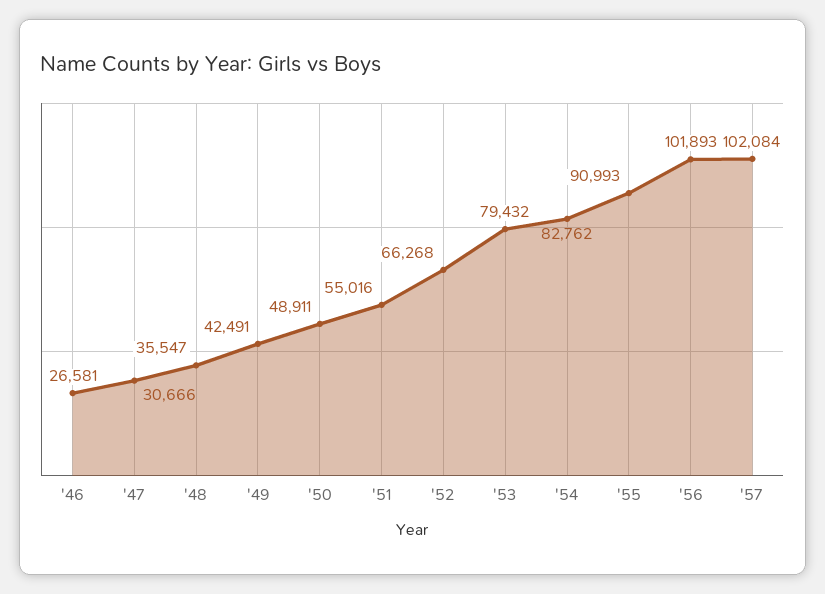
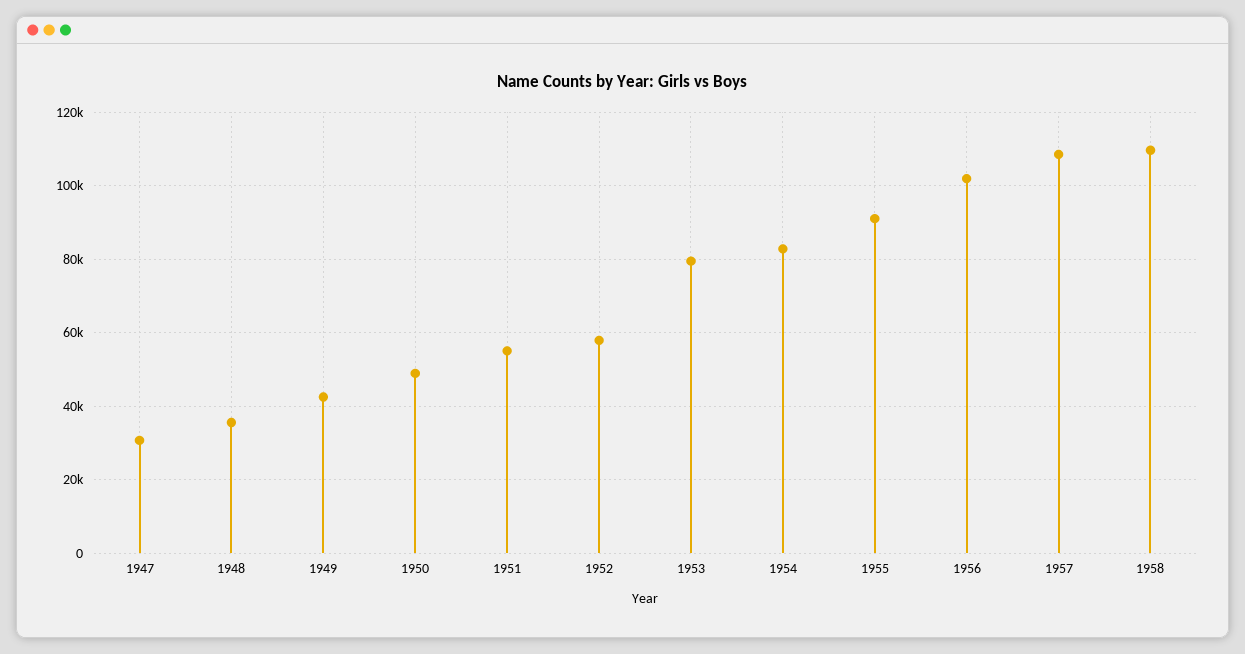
'46: 26581 -> none
'52: 66268 -> 58000
'57: 102084 -> 108000
1958: none -> 110000

